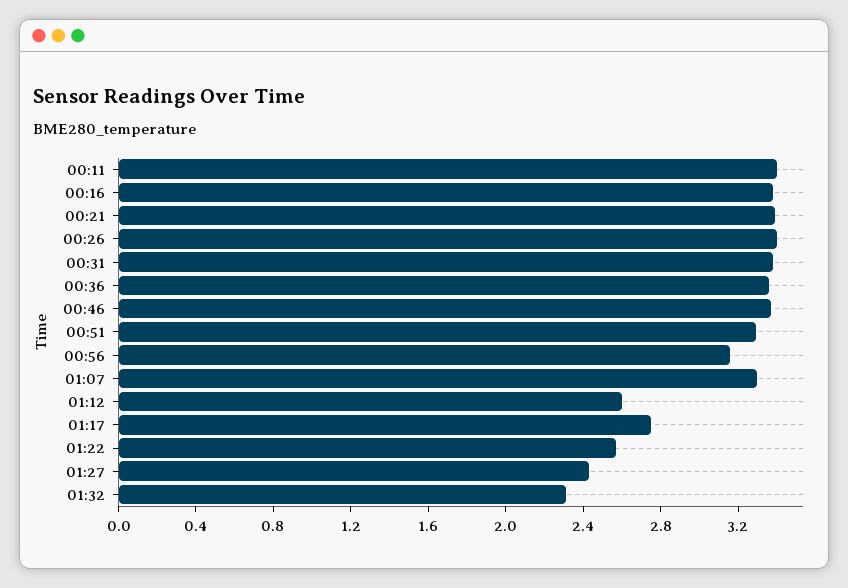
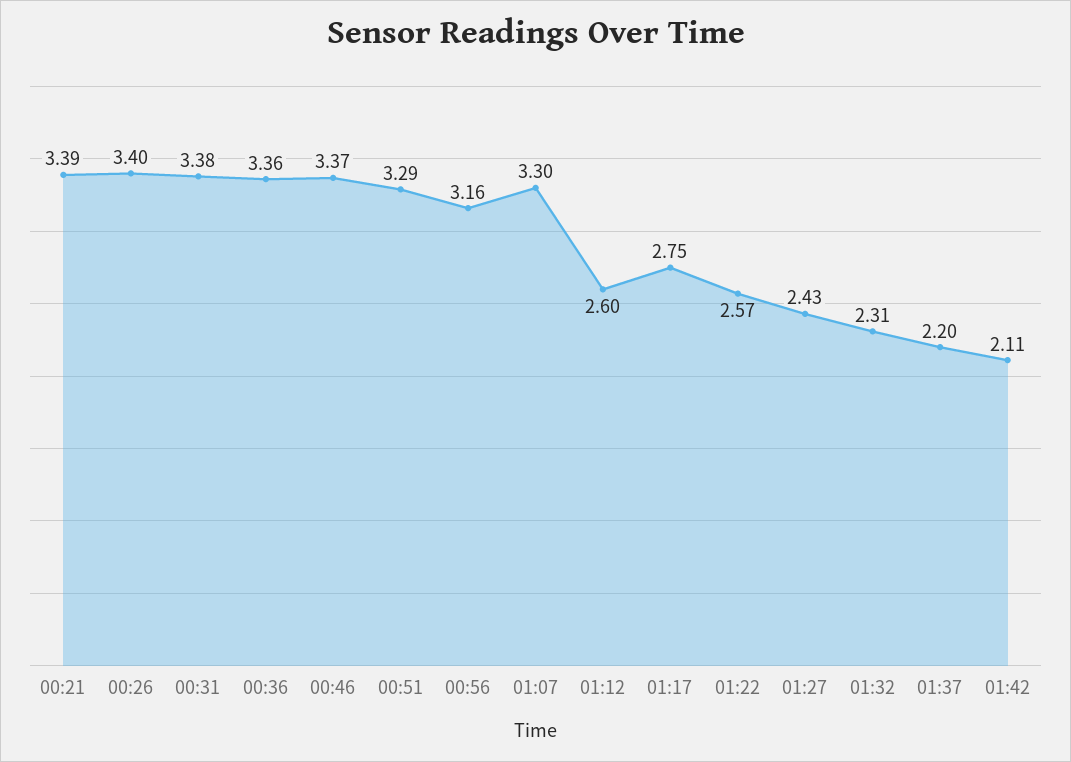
00:11: 3.4 -> none
00:16: 3.4 -> none
01:37: none -> 2.2
01:42: none -> 2.11

